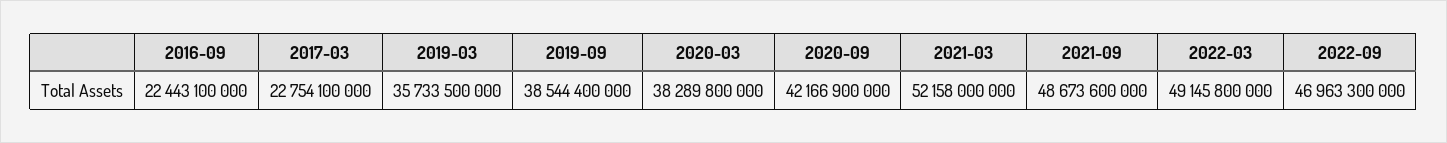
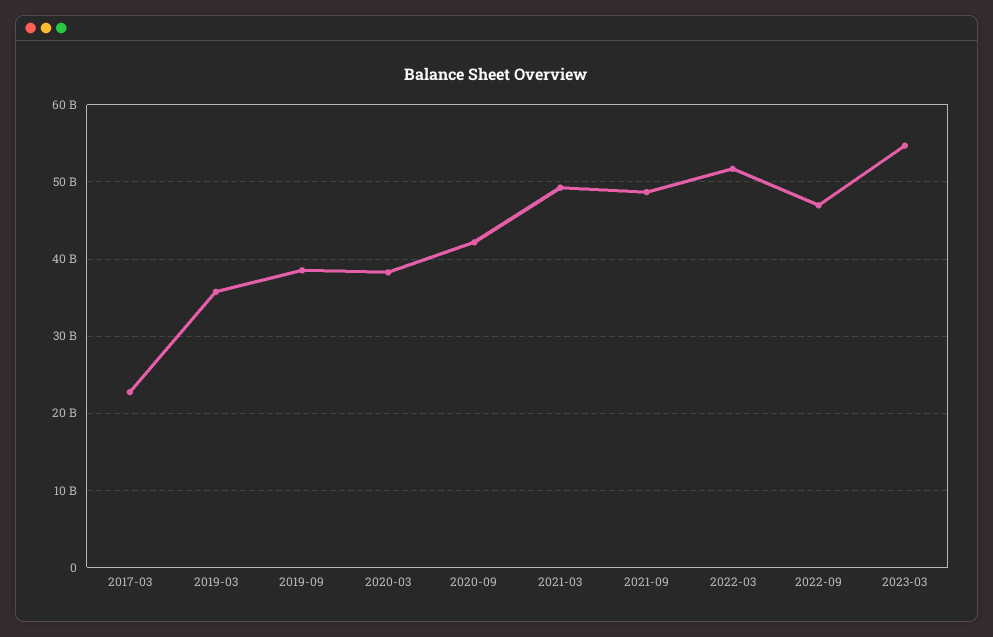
2016-09: 22443100000 -> none
2021-03: 52158000000 -> 49000000000
2022-03: 49145800000 -> 52000000000
2023-03: none -> 55000000000

